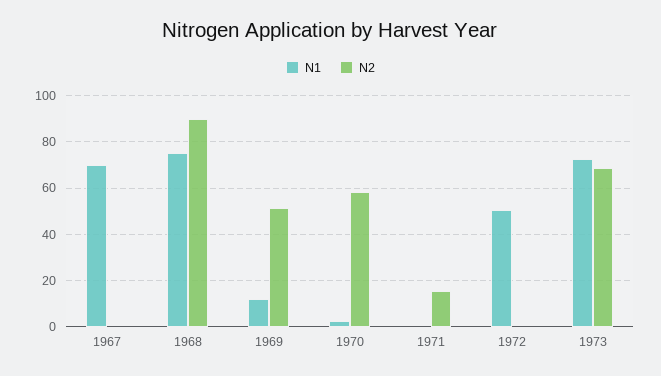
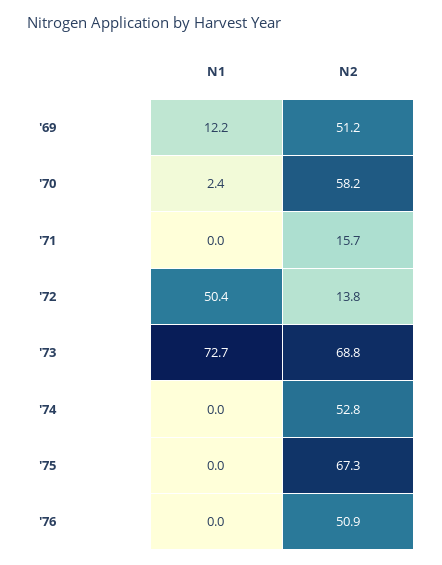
N1, 1967: 70 -> none
N2, 1967: 0 -> none
N1, 1968: 75 -> none
N2, 1968: 90 -> none
N2, 1972: 0 -> 13.8
N1, '74: none -> 0
N2, '74: none -> 52.8
N1, '75: none -> 0
N2, '75: none -> 67.3
N1, '76: none -> 0
N2, '76: none -> 50.9

